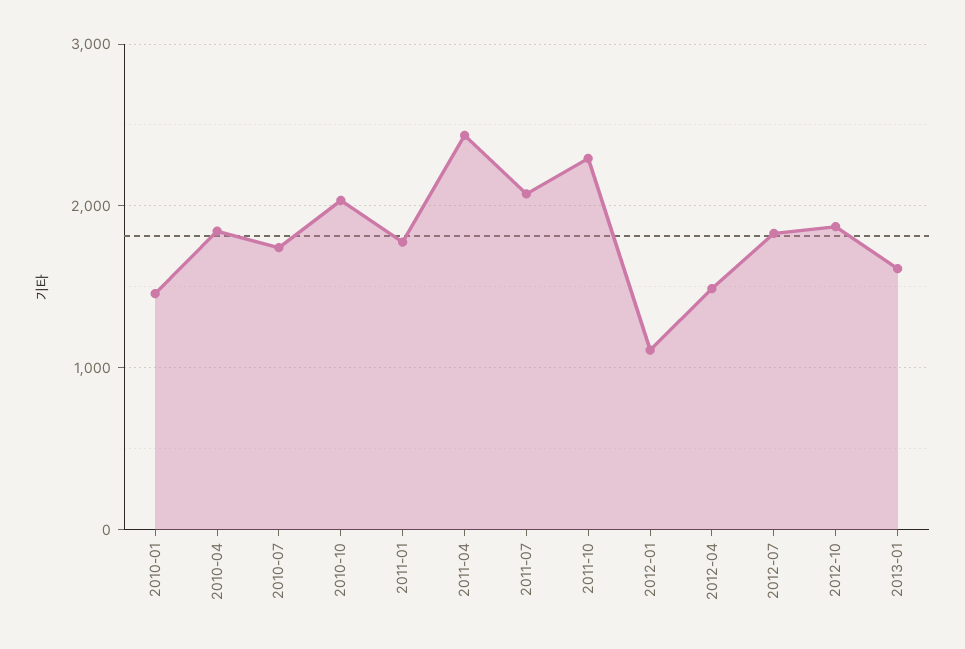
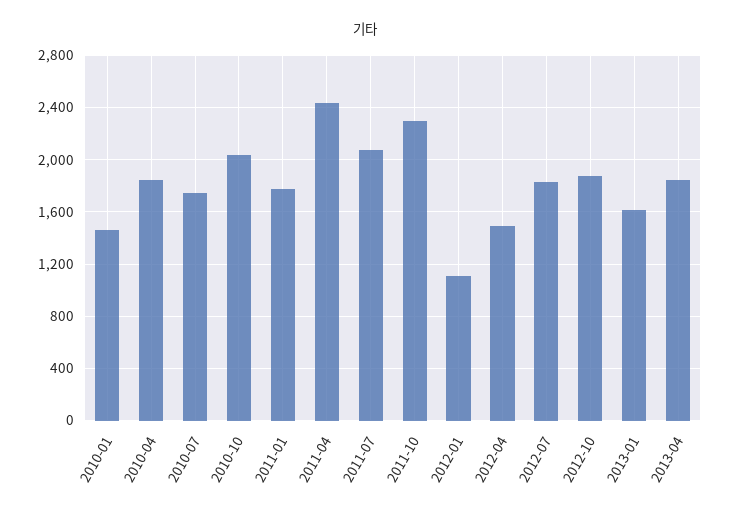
2013-04: none -> 1850

